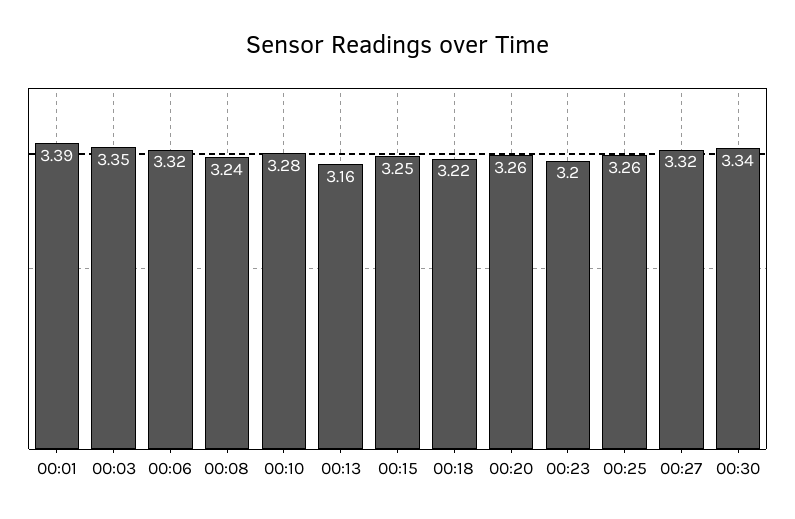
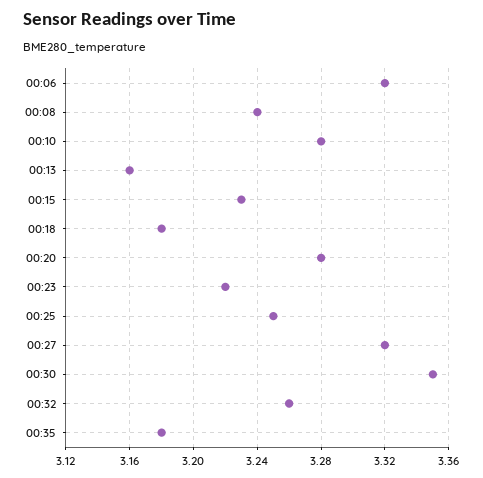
00:01: 3.39 -> none
00:03: 3.35 -> none
00:15: 3.25 -> 3.23
00:18: 3.22 -> 3.18
00:20: 3.26 -> 3.28
00:23: 3.2 -> 3.22
00:25: 3.26 -> 3.25
00:30: 3.34 -> 3.35
00:32: none -> 3.26
00:35: none -> 3.18

